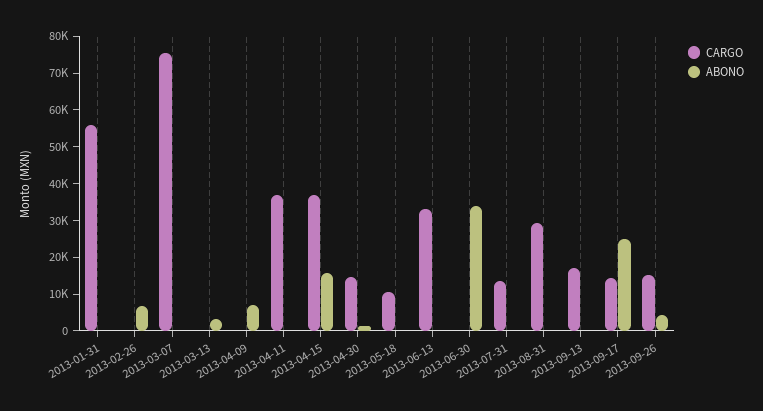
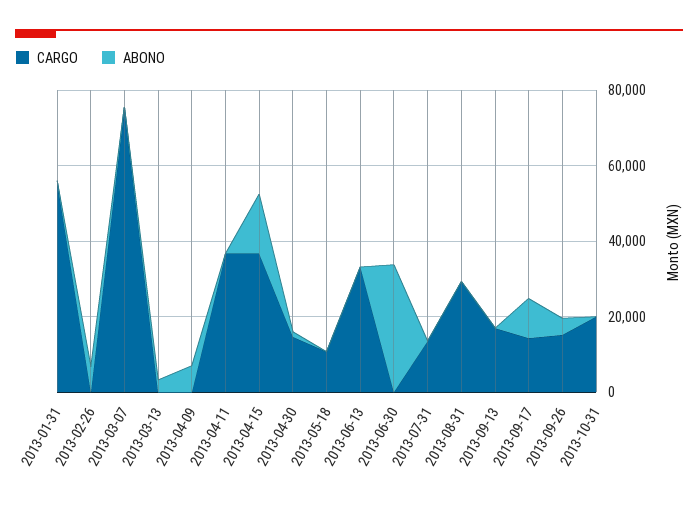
ABONO, 2013-09-17: 25000 -> 10000
CARGO, 2013-10-31: none -> 20000
ABONO, 2013-10-31: none -> 0

